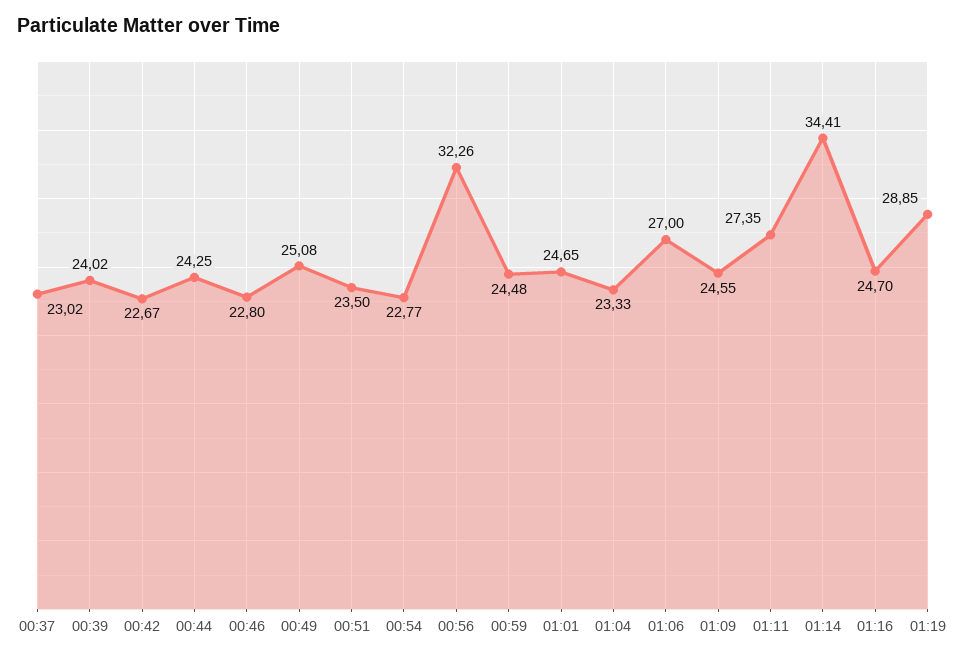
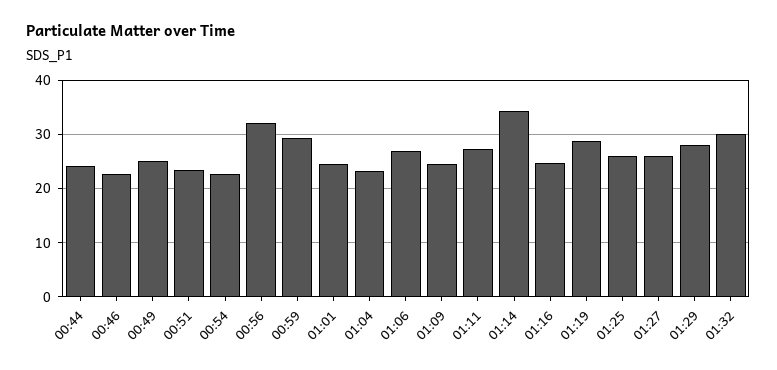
00:37: 23.02 -> none
00:39: 24.02 -> none
00:42: 22.67 -> none
00:59: 24.48 -> 30
01:25: none -> 26
01:27: none -> 26
01:29: none -> 28
01:32: none -> 30

